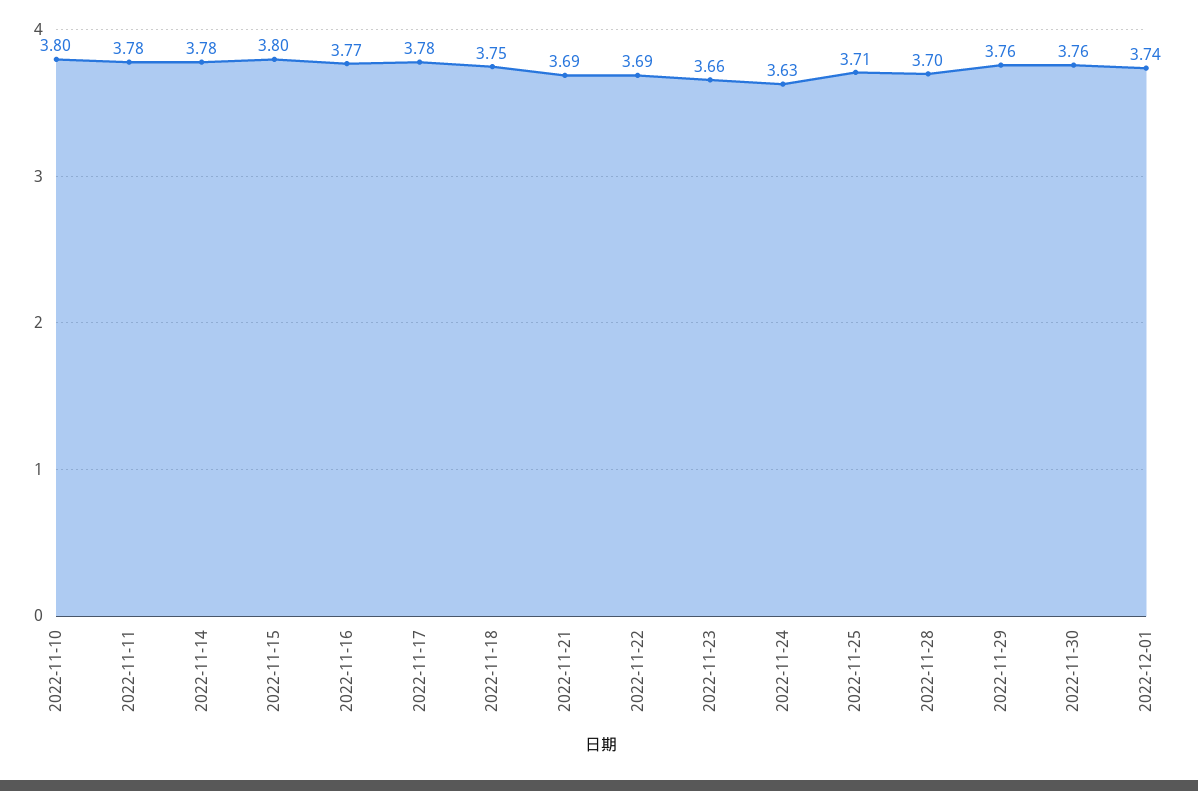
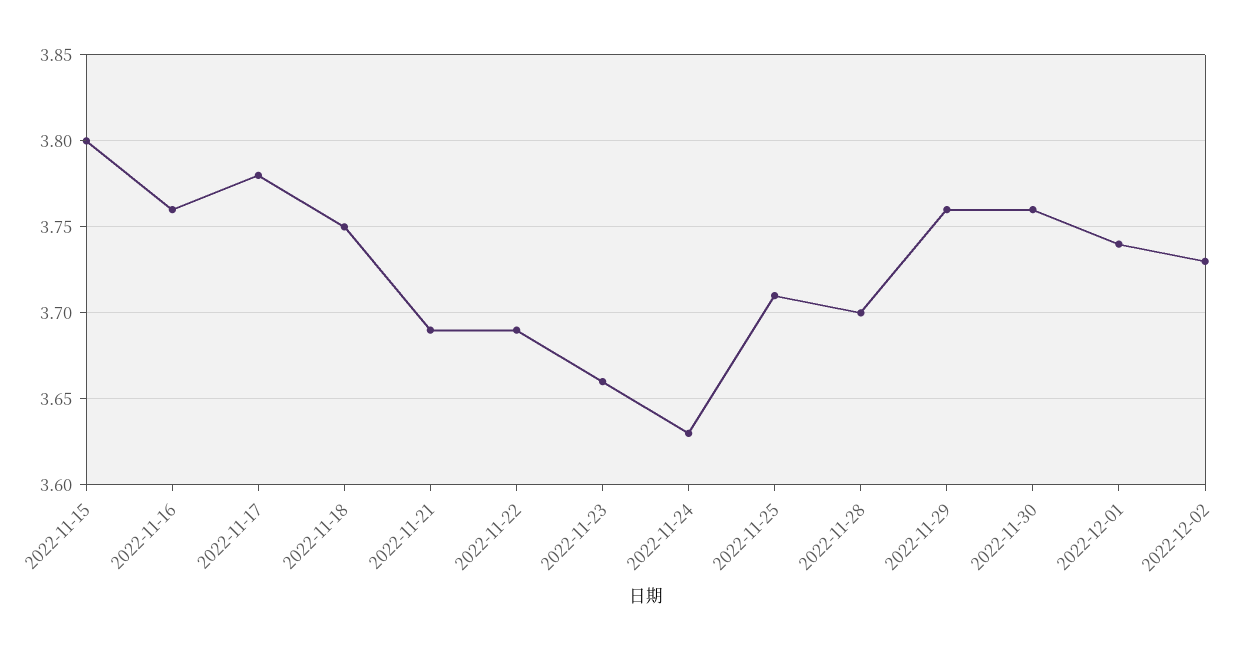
2022-11-10: 3.8 -> none
2022-11-11: 3.78 -> none
2022-11-14: 3.78 -> none
2022-11-16: 3.77 -> 3.76
2022-12-02: none -> 3.73

